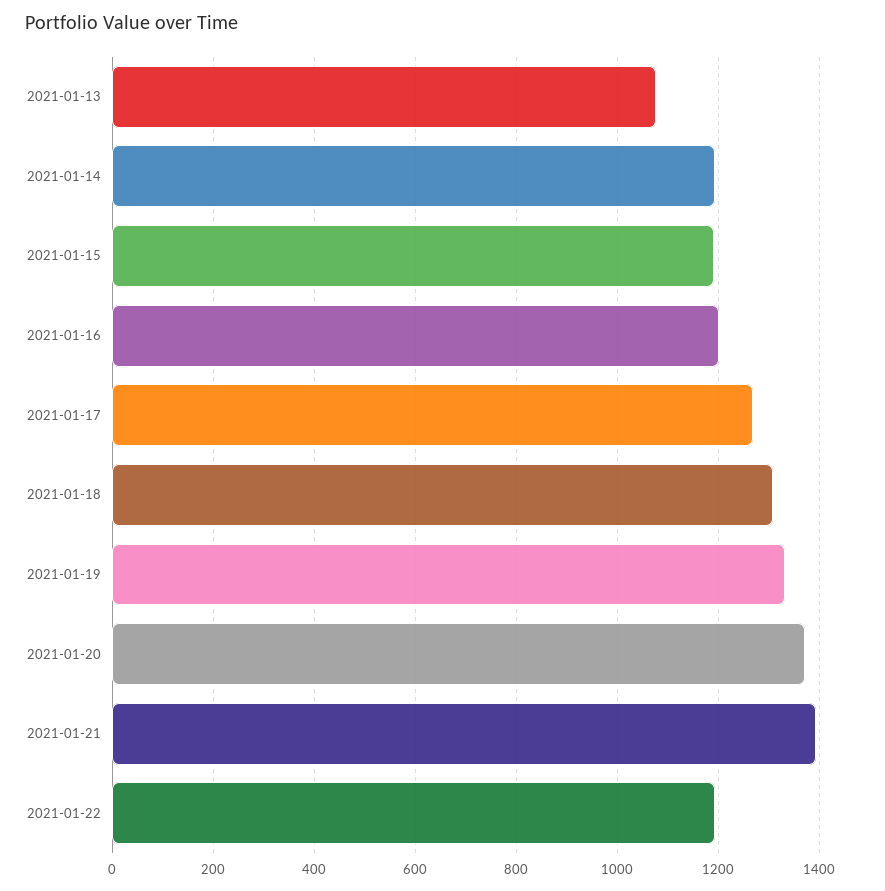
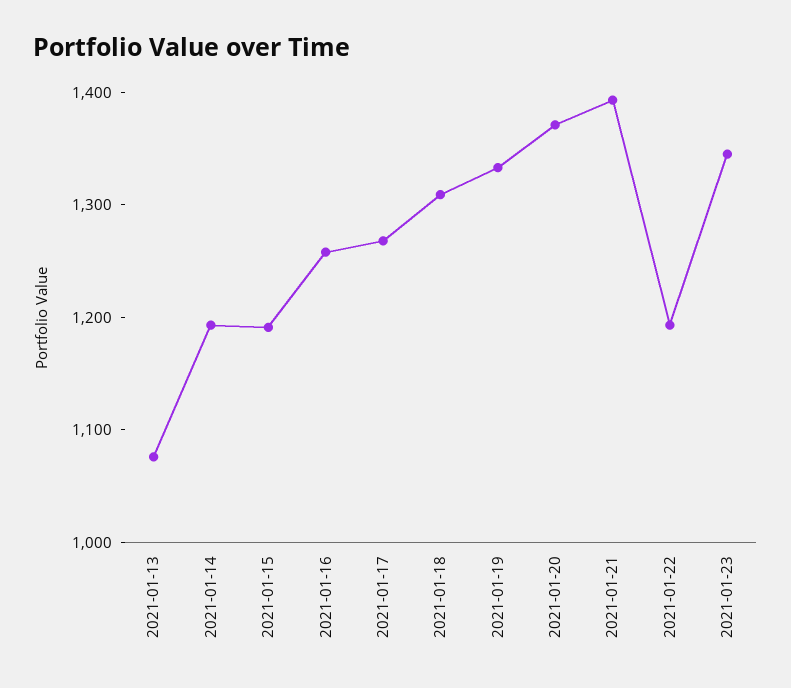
2021-01-16: 1200 -> 1260
2021-01-23: none -> 1340

